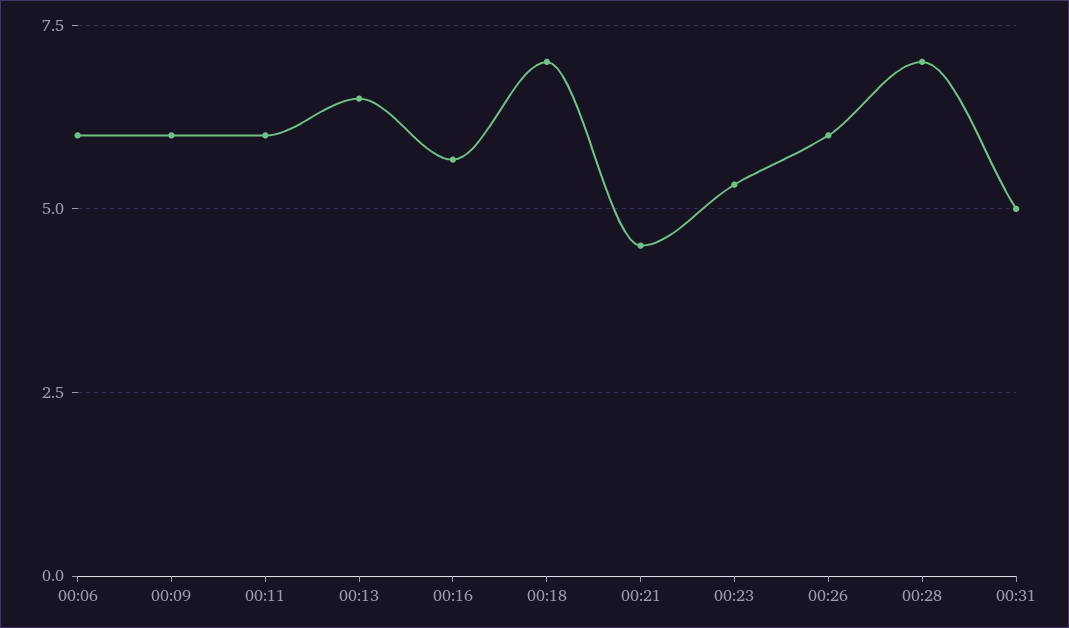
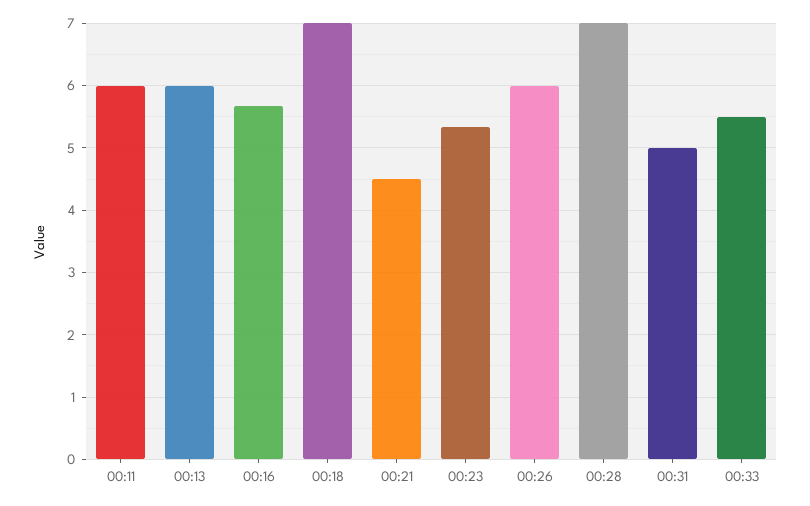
00:06: 6 -> none
00:09: 6 -> none
00:13: 6.5 -> 6
00:33: none -> 5.5

